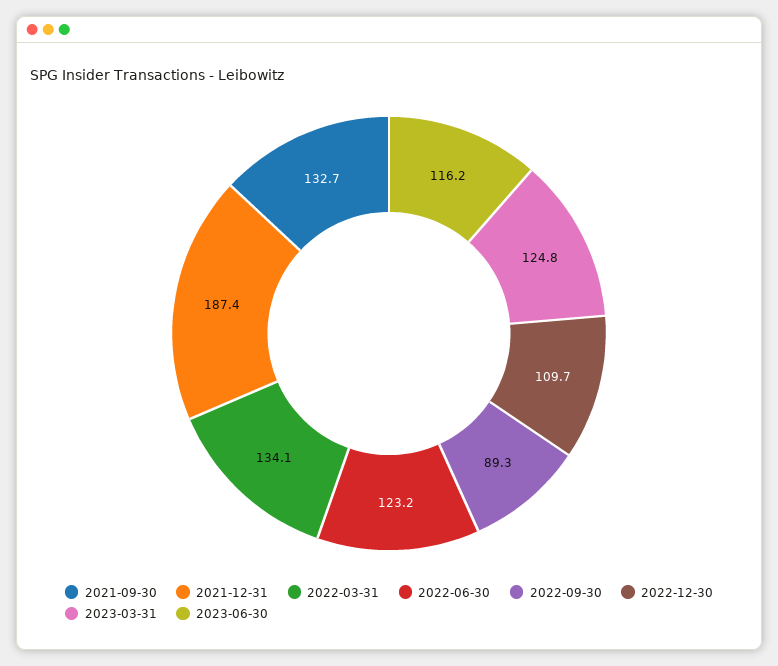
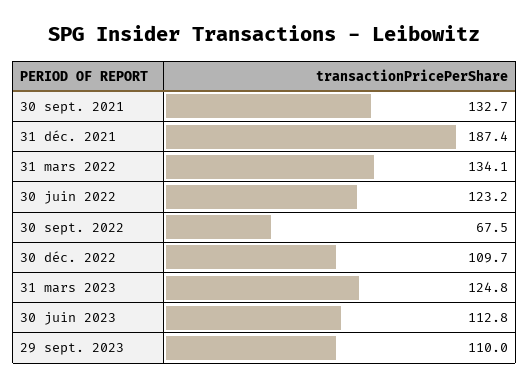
2022-09-30: 89.3 -> 67.5
2023-06-30: 116.2 -> 112.8
29 sept. 2023: none -> 110

